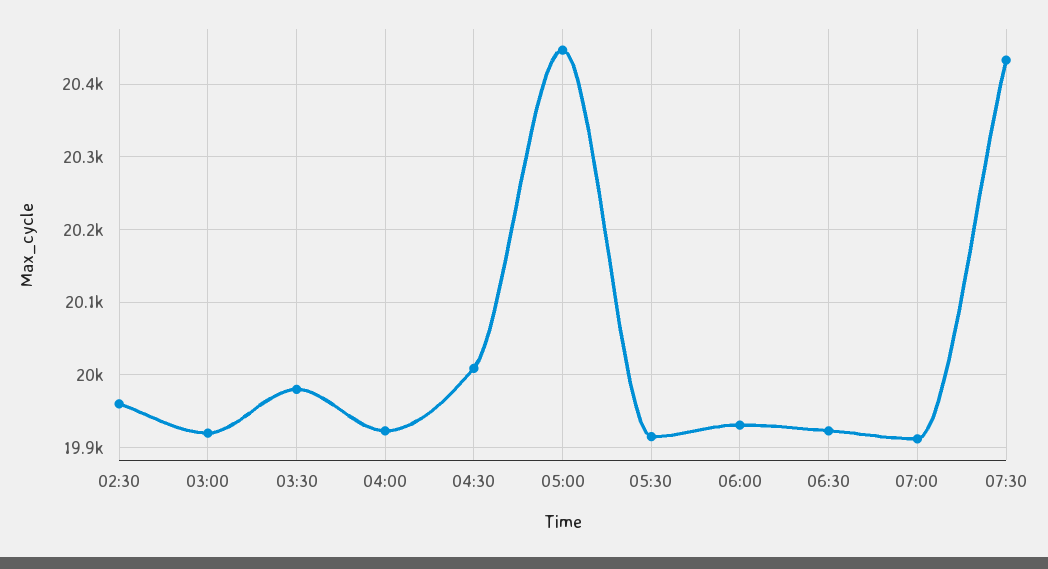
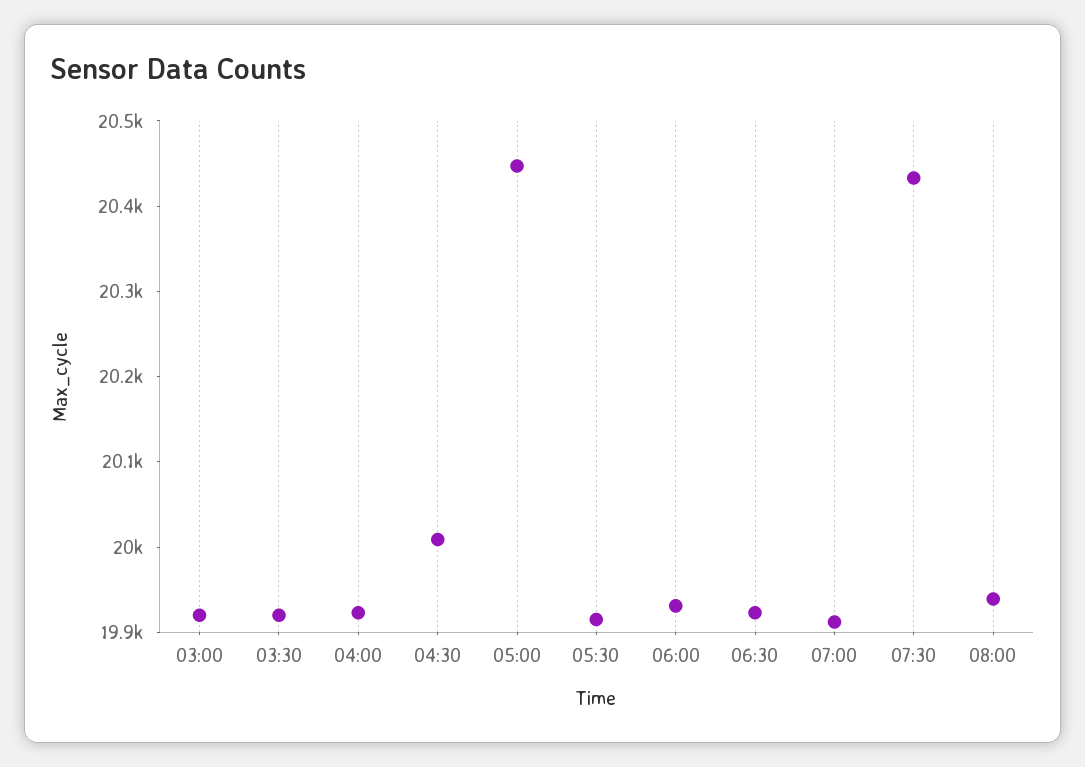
02:30: 19960 -> none
03:30: 19980 -> 19920
08:00: none -> 19940

